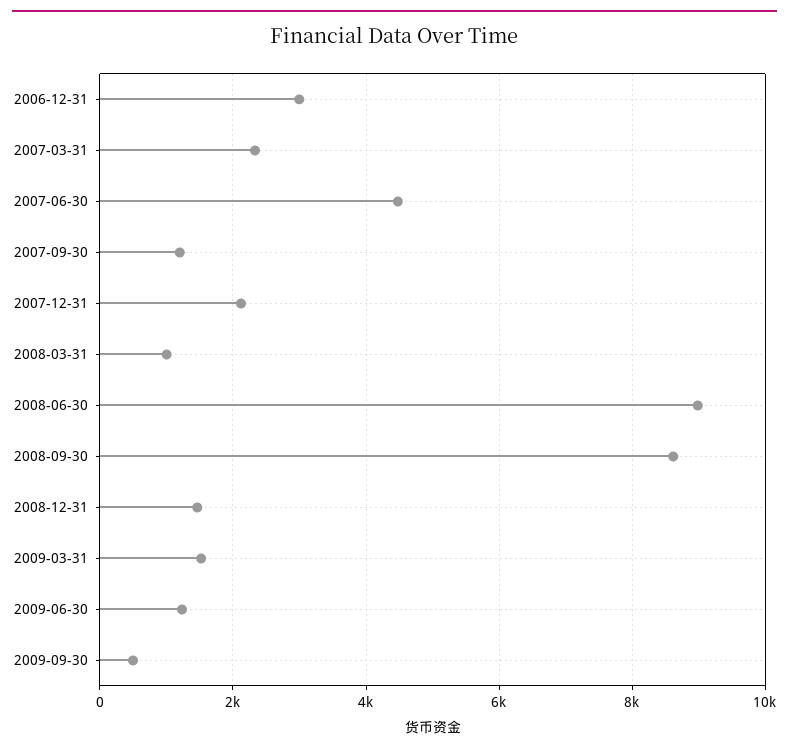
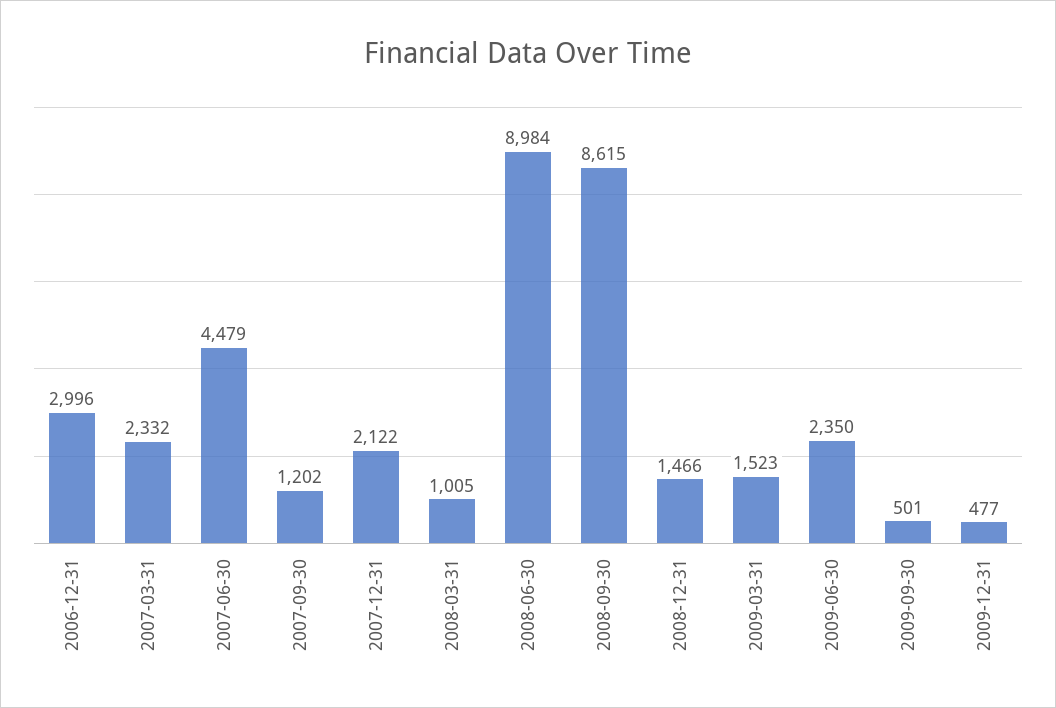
2009-06-30: 1200 -> 2350
2009-12-31: none -> 477

